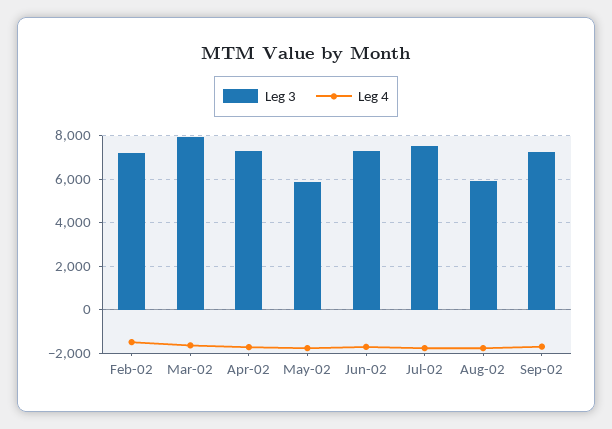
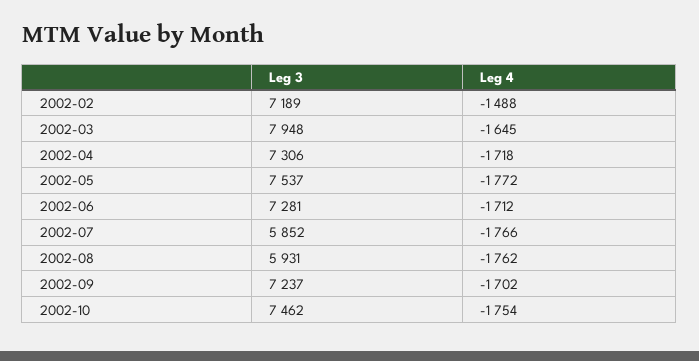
Leg 3, May-02: 6000 -> 7537
Leg 3, Jul-02: 7500 -> 5852
Leg 3, 2002-10: none -> 7462
Leg 4, 2002-10: none -> -1754

